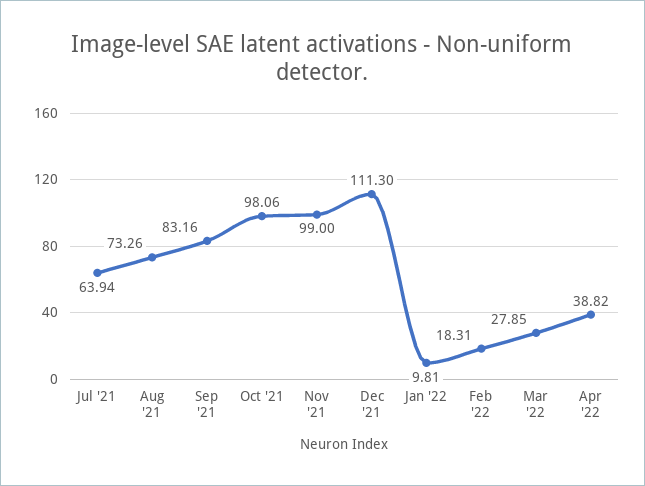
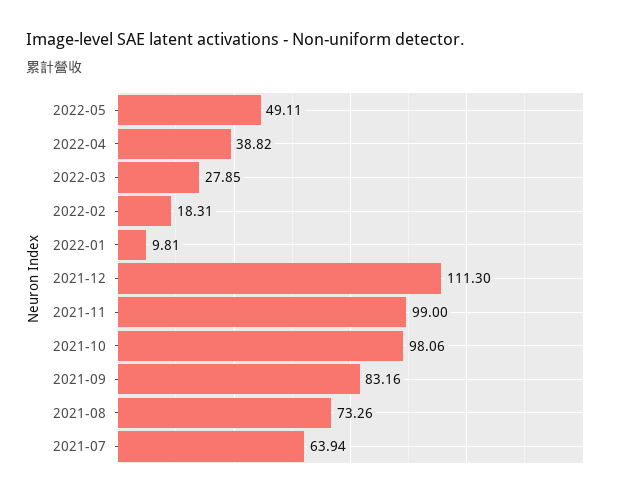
2022-05: none -> 49.11

